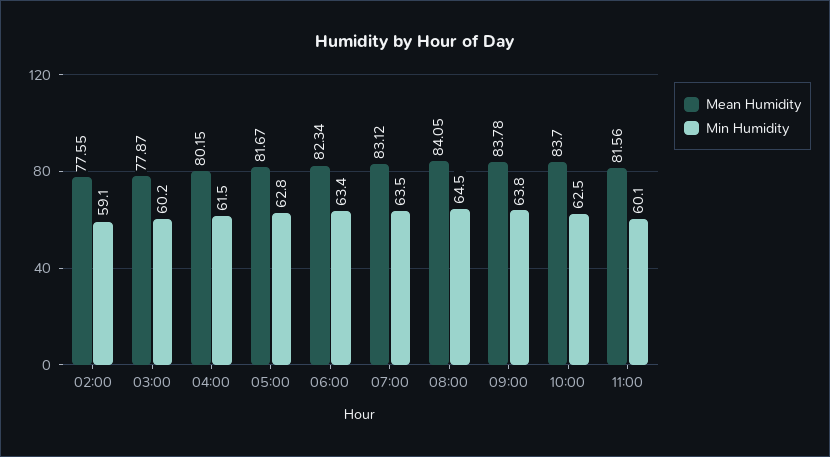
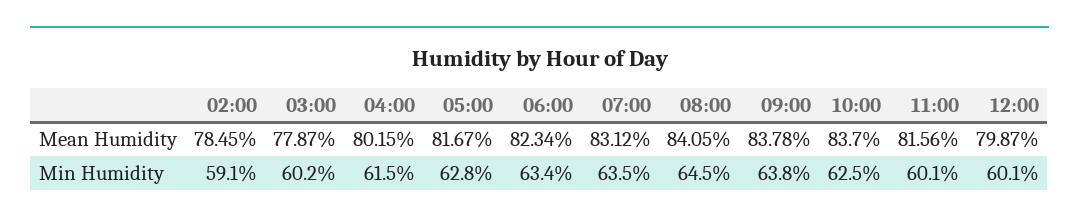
Mean Humidity, 02:00: 77.55 -> 78.45
Mean Humidity, 12:00: none -> 79.87
Min Humidity, 12:00: none -> 60.1

